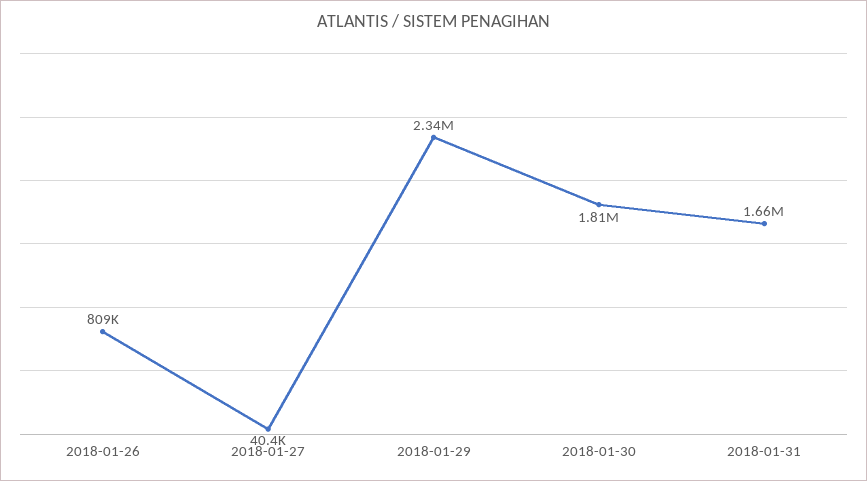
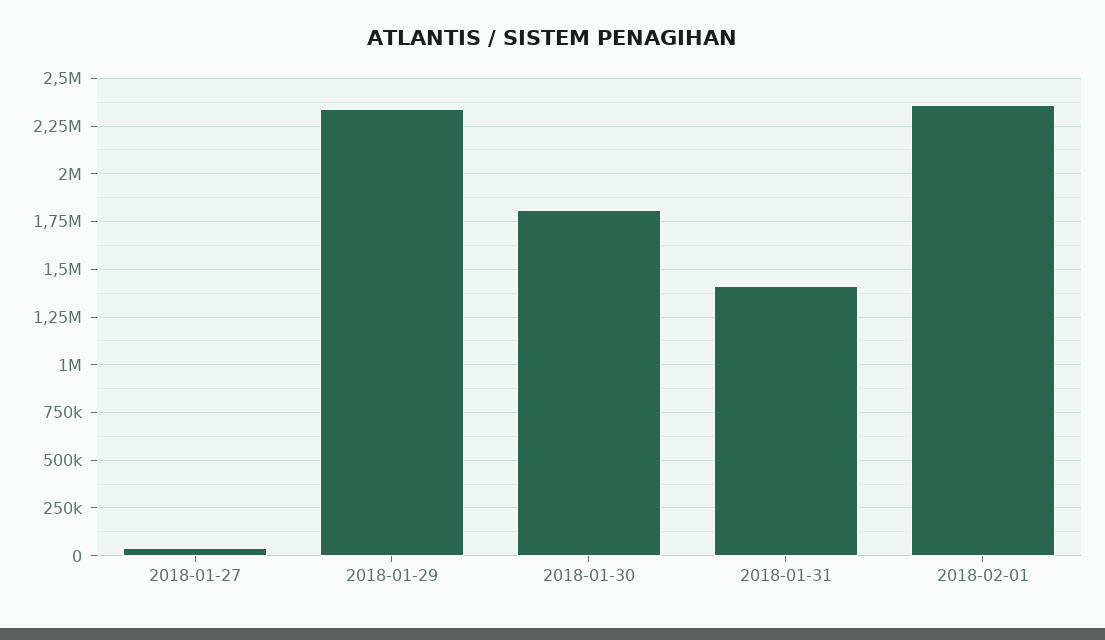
2018-01-26: 809000 -> none
2018-01-31: 1660000 -> 1400000
2018-02-01: none -> 2350000

